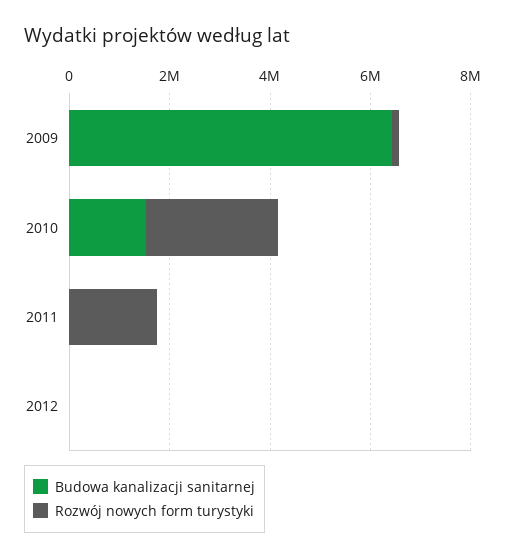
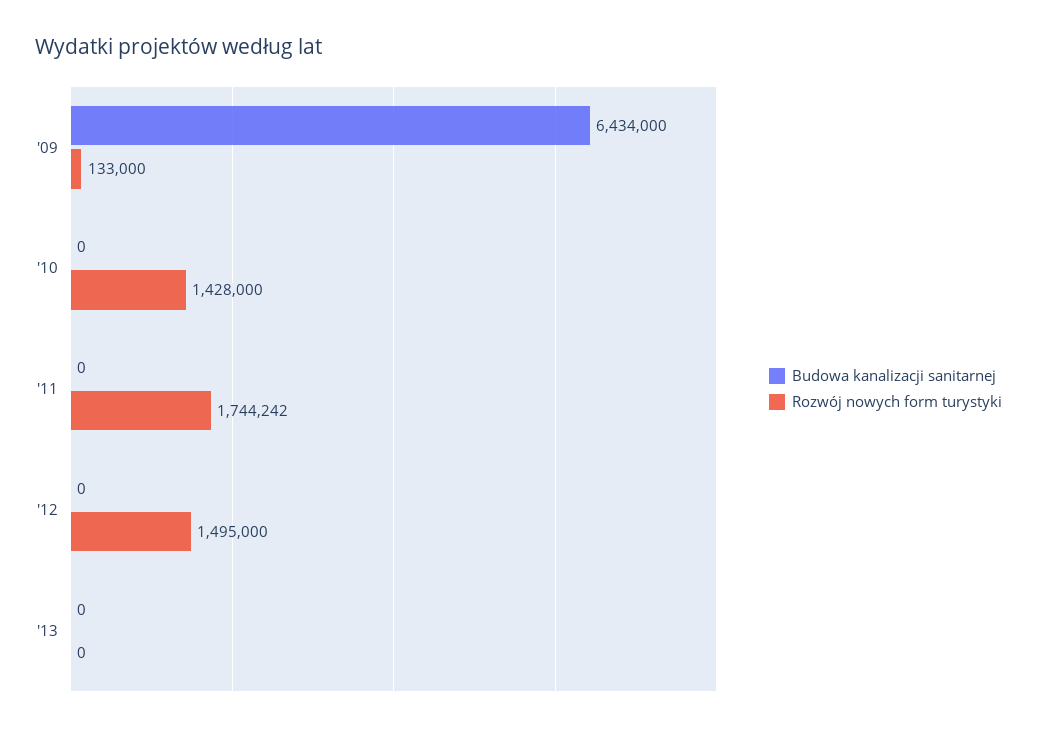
Budowa kanalizacji sanitarnej, 2010: 1500000 -> 0
Rozwój nowych form turystyki, 2010: 2500000 -> 1428000
Rozwój nowych form turystyki, 2012: 0 -> 1495000
Budowa kanalizacji sanitarnej, '13: none -> 0
Rozwój nowych form turystyki, '13: none -> 0

